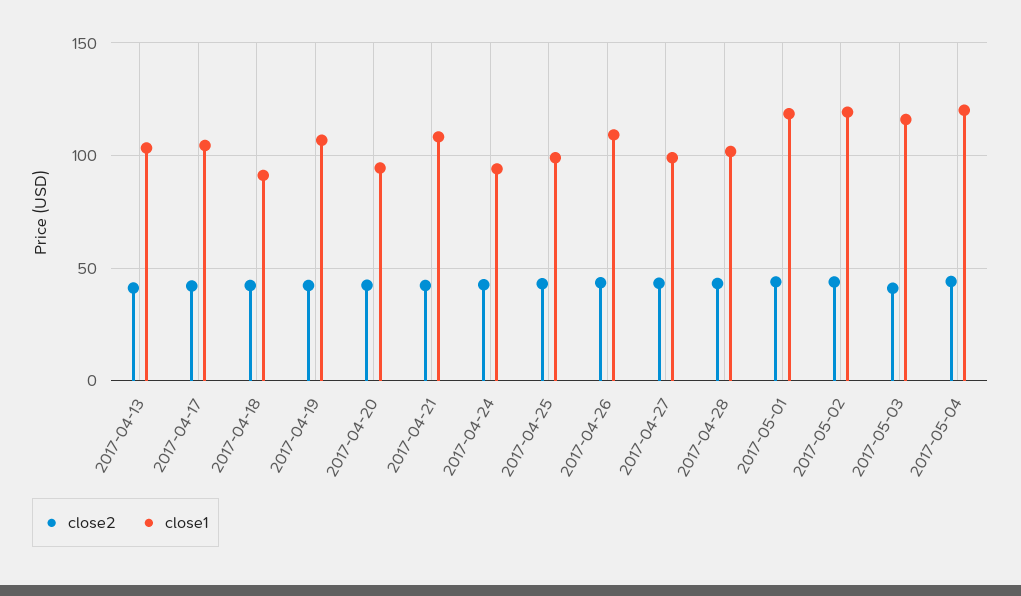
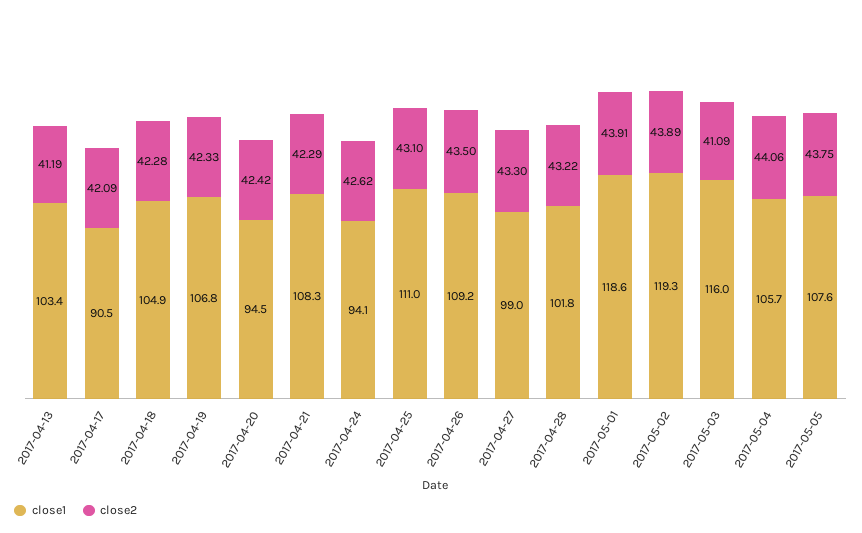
close1, 2017-04-17: 105 -> 90.5
close1, 2017-04-18: 90 -> 104.9
close1, 2017-04-25: 100 -> 111
close1, 2017-05-04: 120 -> 105.7
close1, 2017-05-05: none -> 107.6
close2, 2017-05-05: none -> 43.75

